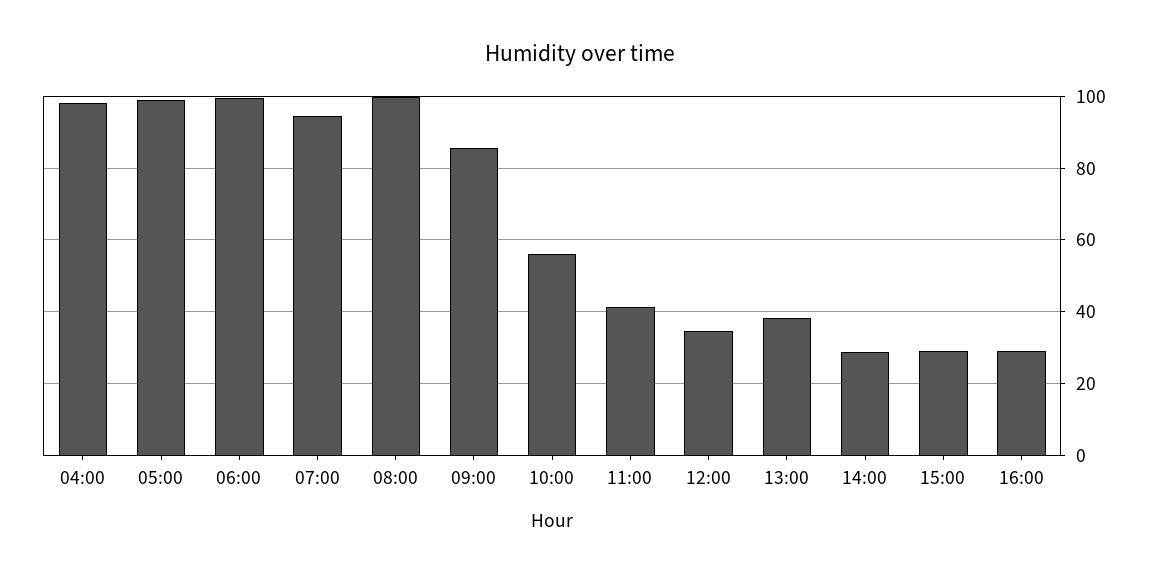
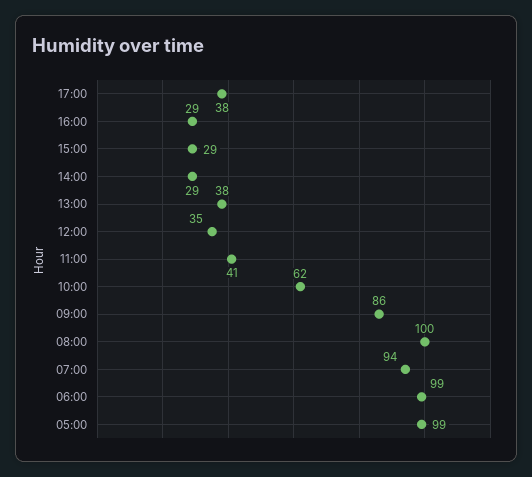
04:00: 98 -> none
10:00: 56 -> 62
17:00: none -> 38

